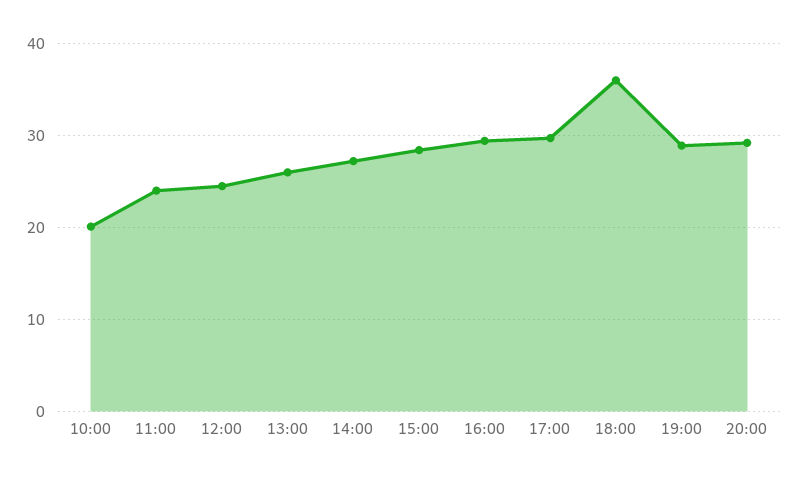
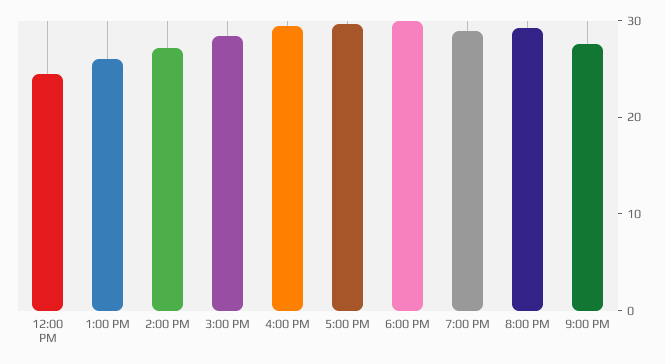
10:00: 20 -> none
11:00: 24 -> none
18:00: 36 -> 30
9:00 PM: none -> 28

